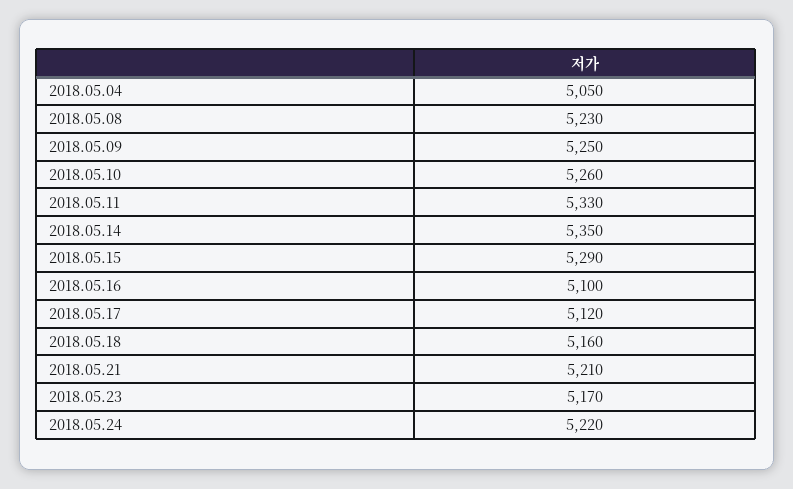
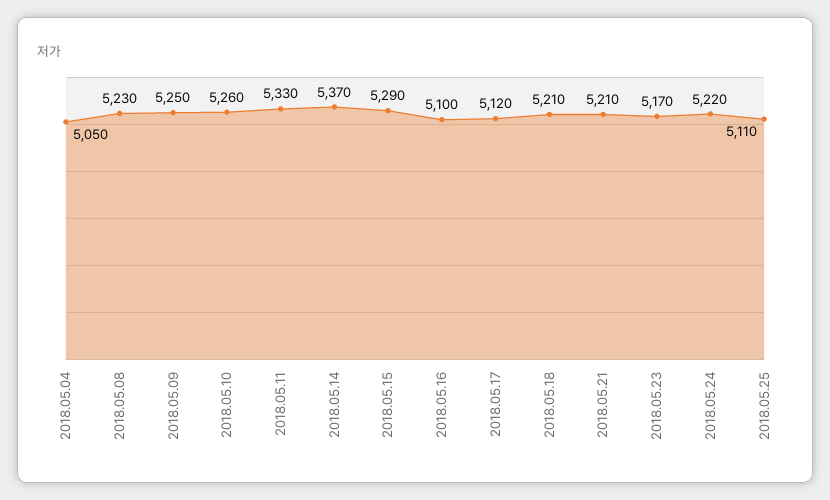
2018.05.14: 5350 -> 5370
2018.05.18: 5160 -> 5210
2018.05.25: none -> 5110

